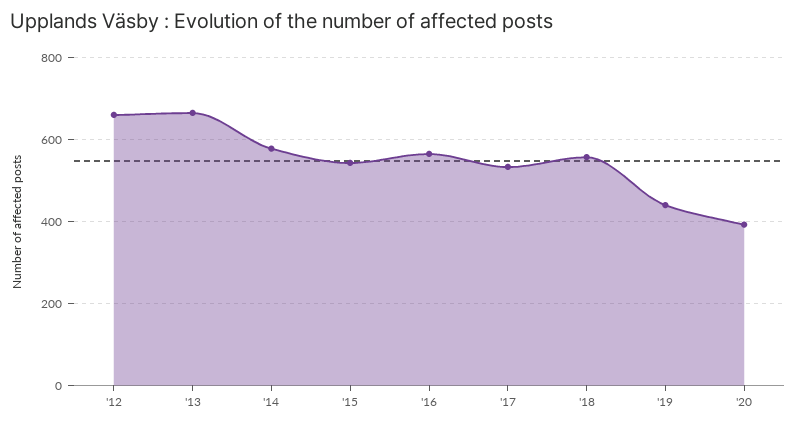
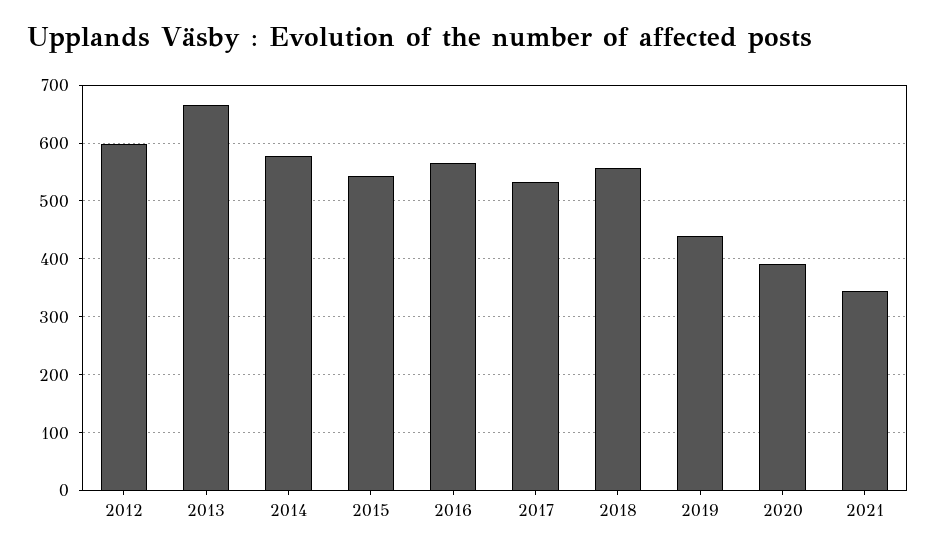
'12: 660 -> 600
2021: none -> 340

